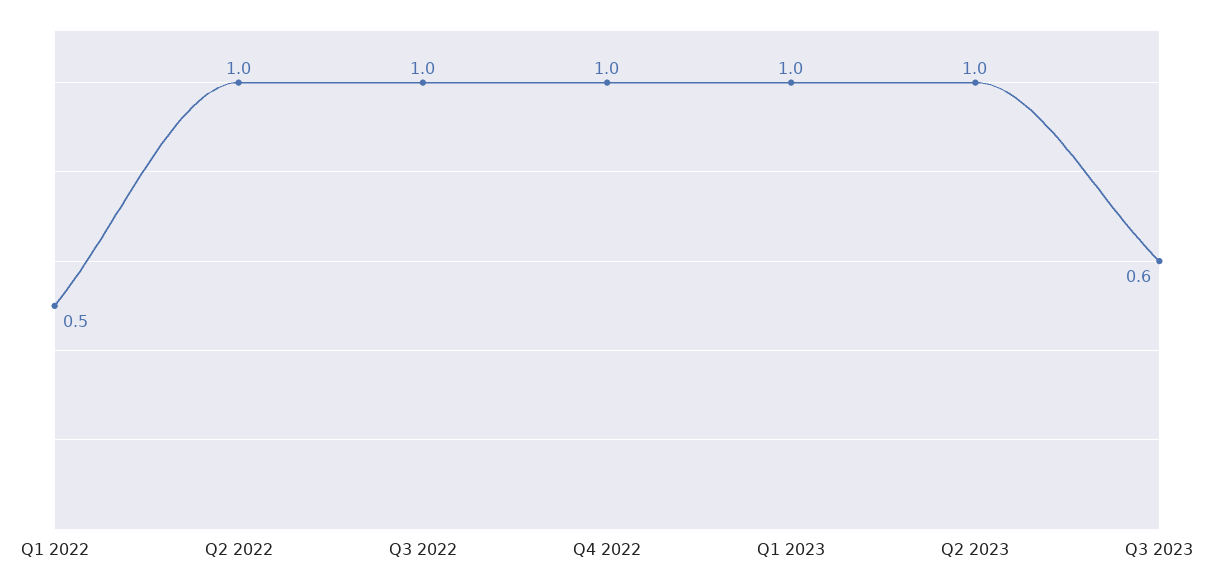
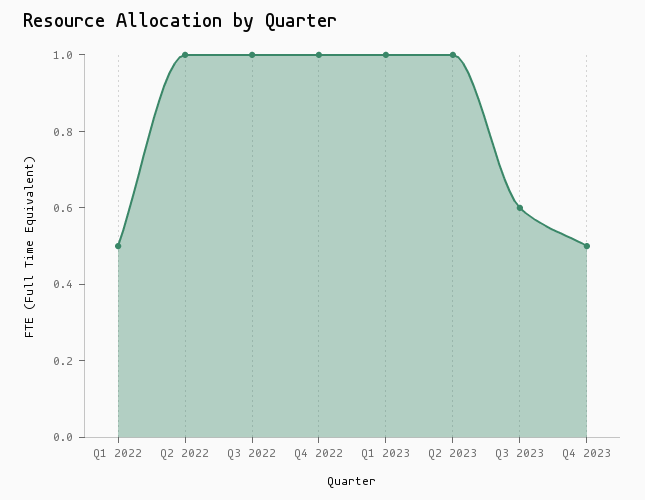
Q4 2023: none -> 0.5

